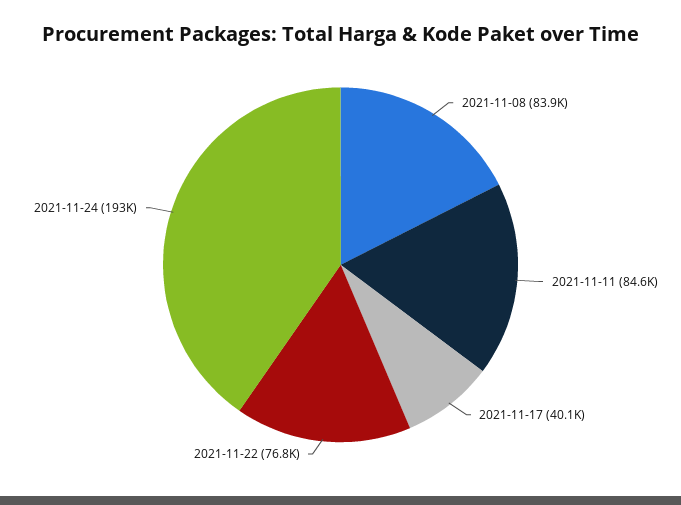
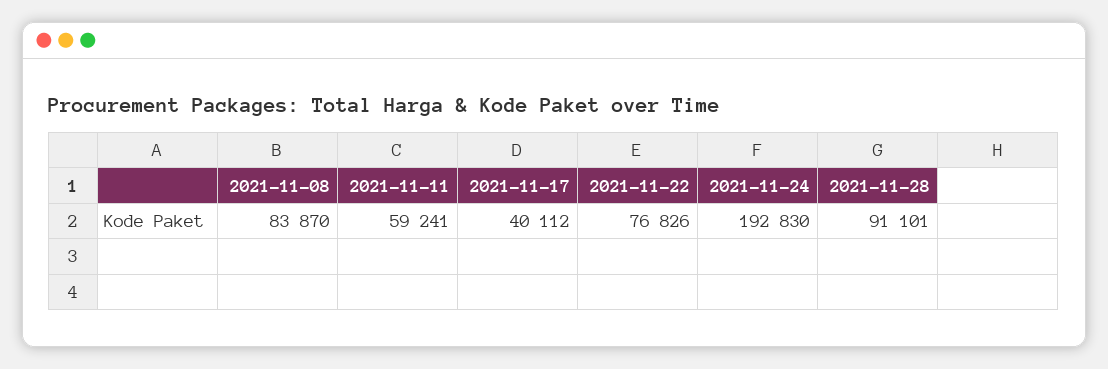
2021-11-11: 84600 -> 59241
2021-11-28: none -> 91101

